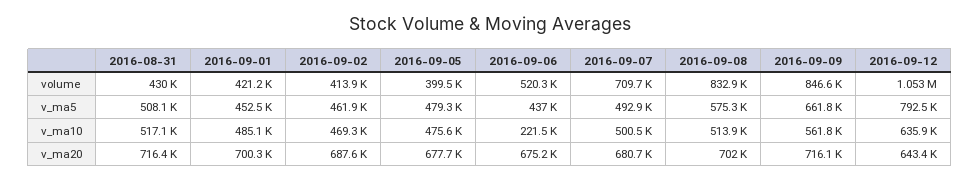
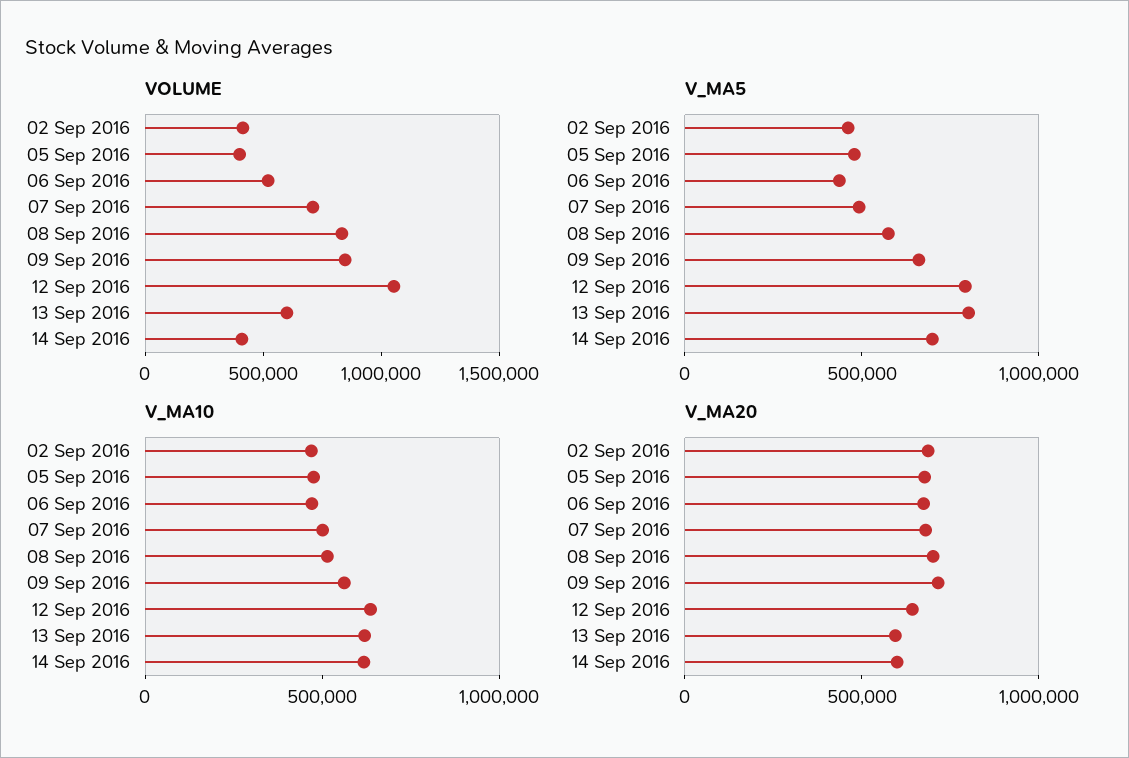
volume, 2016-08-31: 430000 -> none
volume, 2016-09-01: 421200 -> none
v_ma5, 2016-08-31: 508100 -> none
v_ma5, 2016-09-01: 452500 -> none
v_ma10, 2016-08-31: 517100 -> none
v_ma10, 2016-09-01: 485100 -> none
v_ma10, 2016-09-06: 221500 -> 500000
v_ma20, 2016-08-31: 716400 -> none
v_ma20, 2016-09-01: 700300 -> none
volume, 13 Sep 2016: none -> 600000
volume, 14 Sep 2016: none -> 400000
v_ma5, 13 Sep 2016: none -> 800000
v_ma5, 14 Sep 2016: none -> 700000
v_ma10, 13 Sep 2016: none -> 600000
v_ma10, 14 Sep 2016: none -> 600000
v_ma20, 13 Sep 2016: none -> 600000
v_ma20, 14 Sep 2016: none -> 600000

